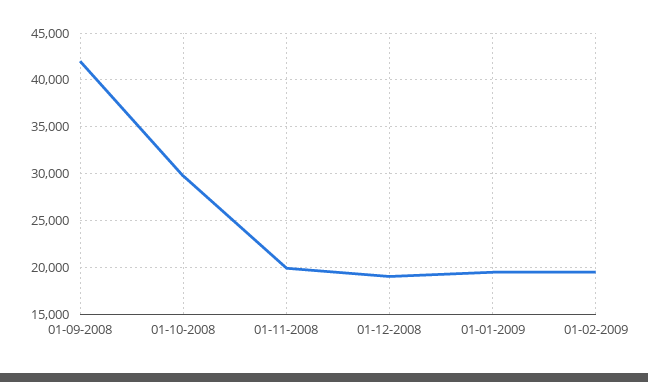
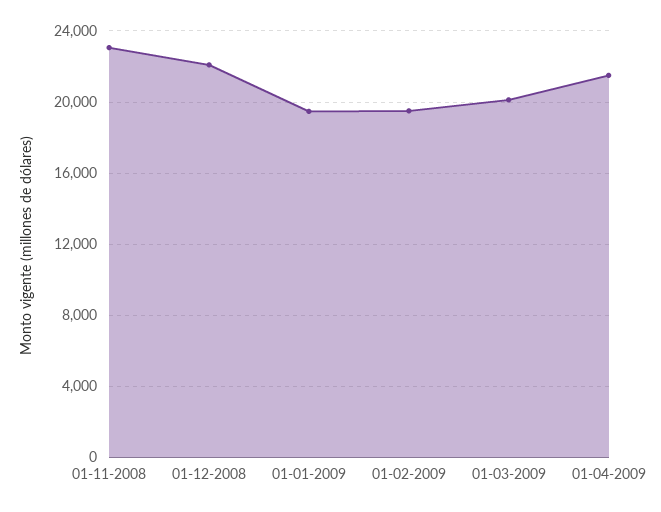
01-09-2008: 42000 -> none
01-10-2008: 30000 -> none
01-11-2008: 20000 -> 23000
01-12-2008: 19000 -> 22000
01-03-2009: none -> 20000
01-04-2009: none -> 21500

